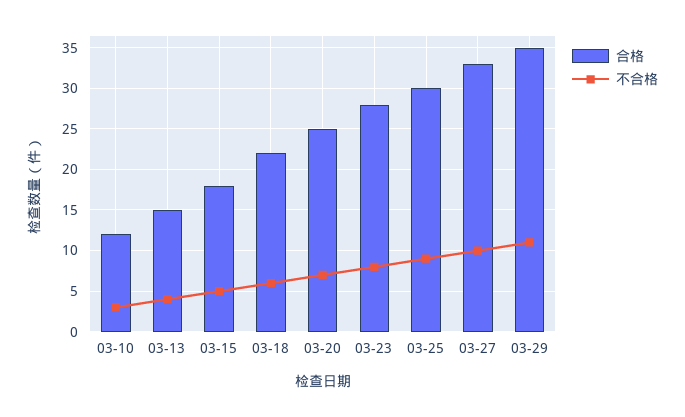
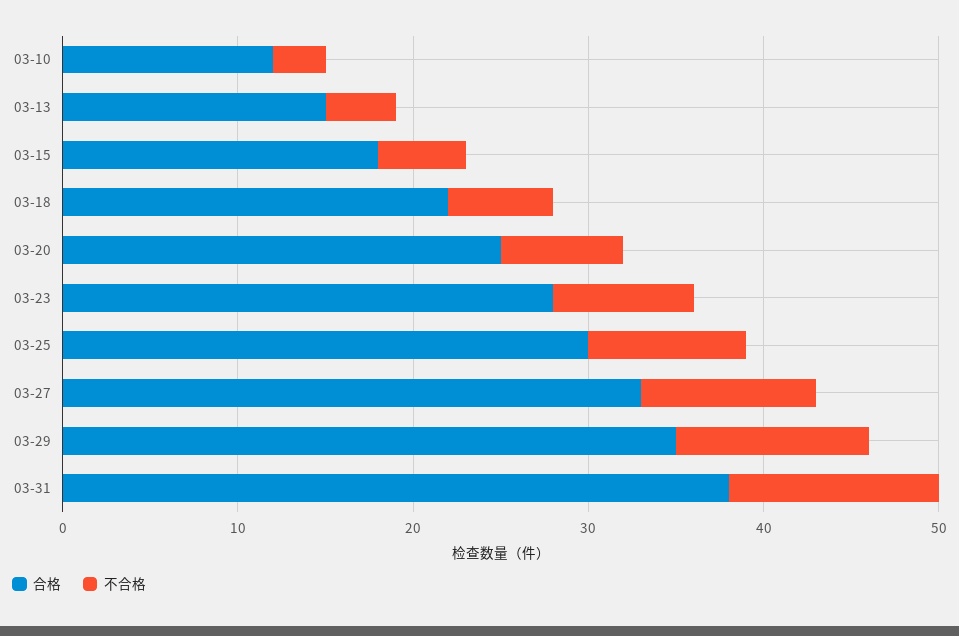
合格, 03-31: none -> 38
不合格, 03-31: none -> 12

